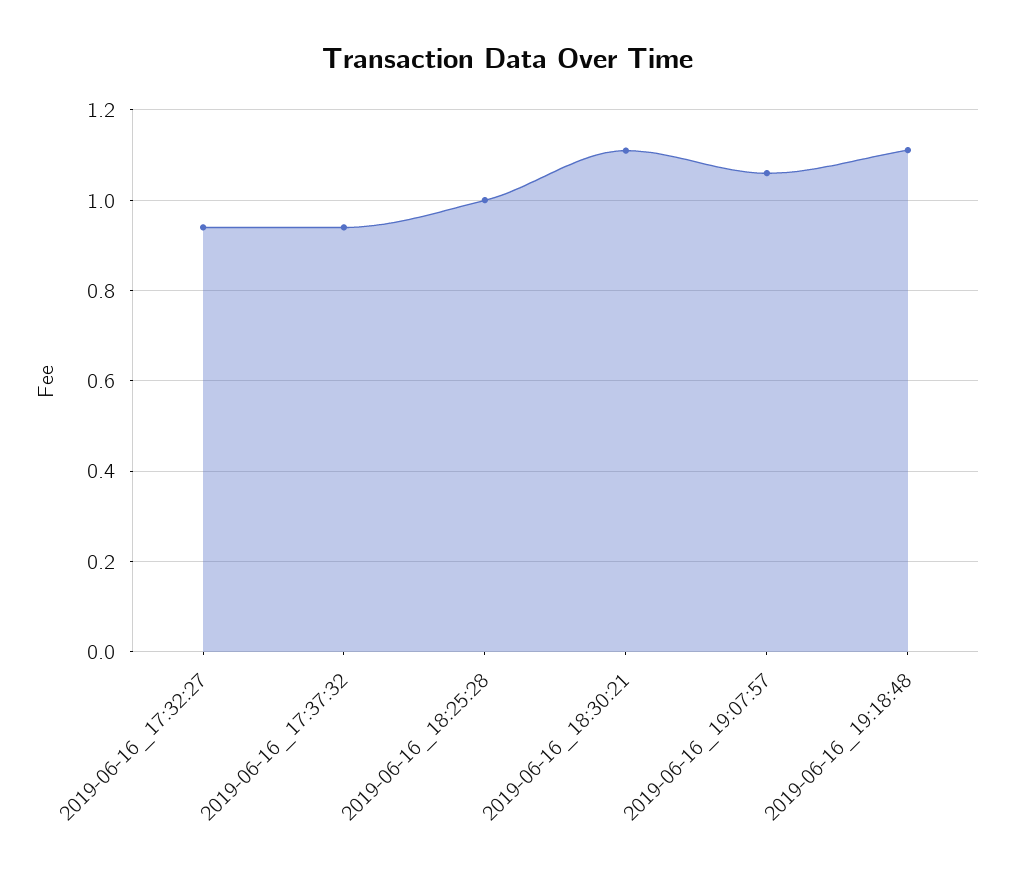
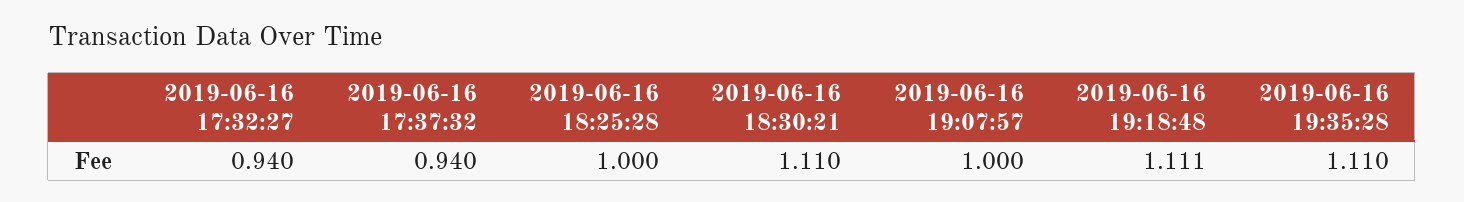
2019-06-16_19:07:57: 1.06 -> 1
2019-06-16 19:35:28: none -> 1.11

